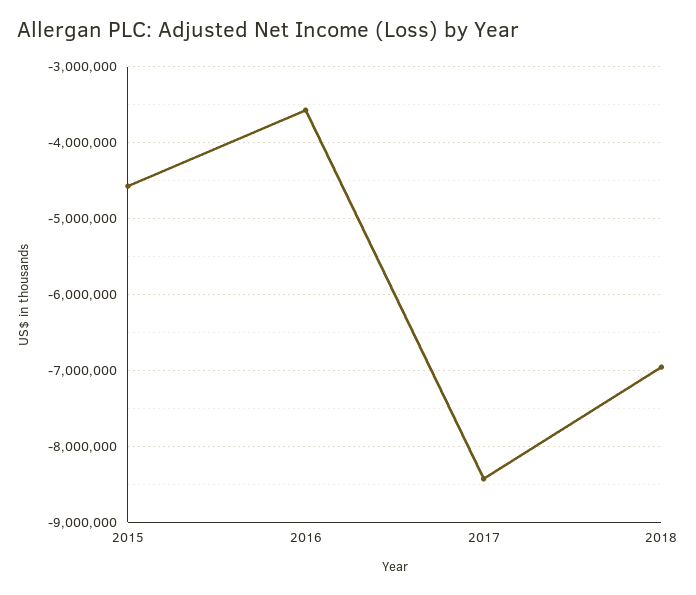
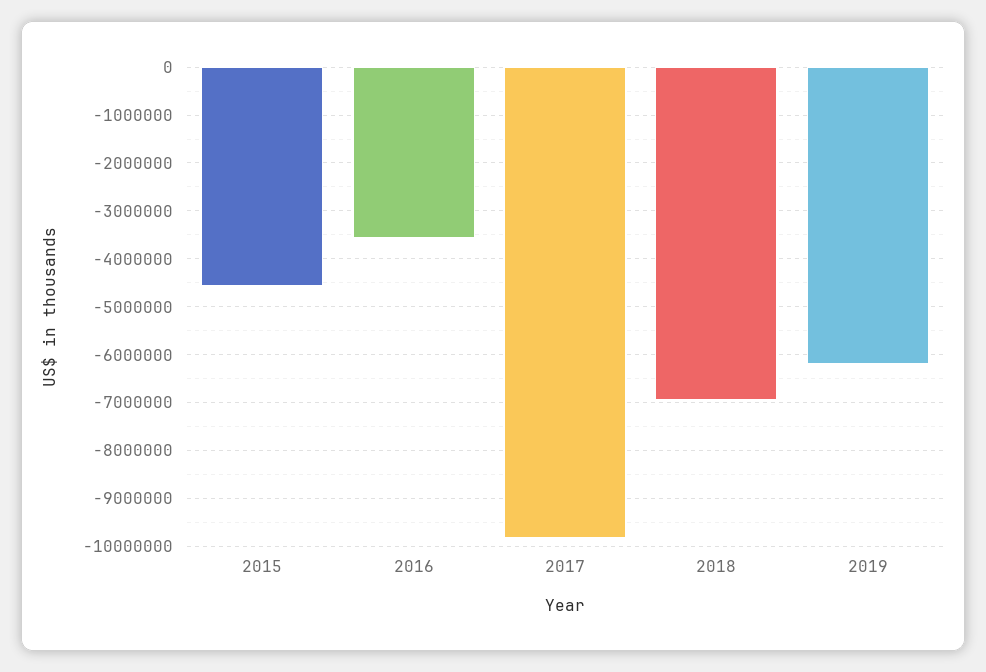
2017: -8400000 -> -9800000
2019: none -> -6200000

